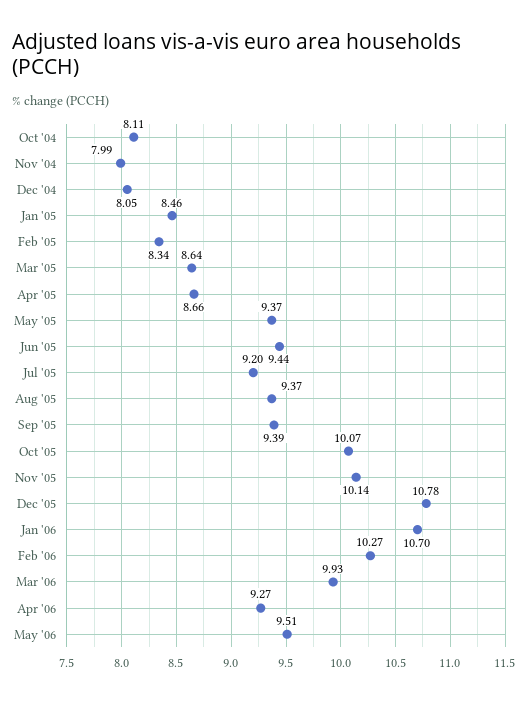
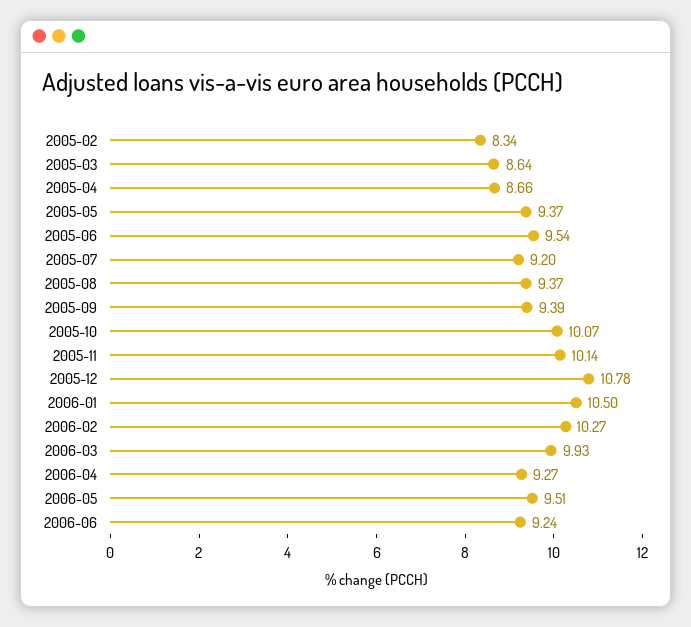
Oct '04: 8.11 -> none
Nov '04: 7.99 -> none
Dec '04: 8.05 -> none
Jan '05: 8.46 -> none
Jun '05: 9.44 -> 9.54
Jan '06: 10.7 -> 10.5
2006-06: none -> 9.24

